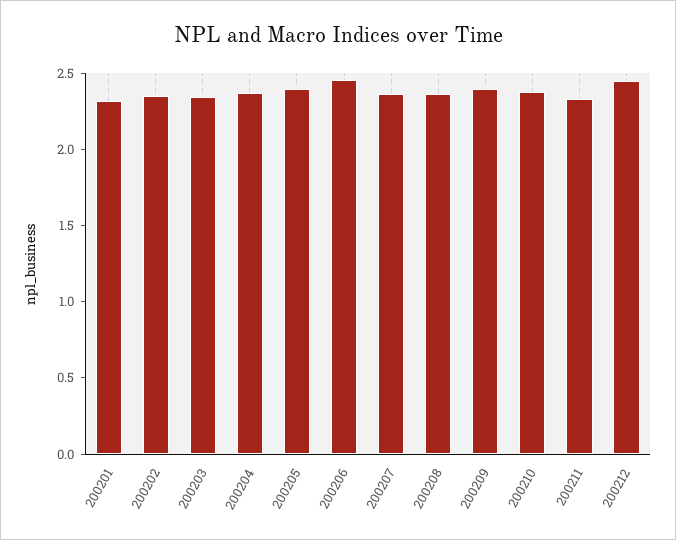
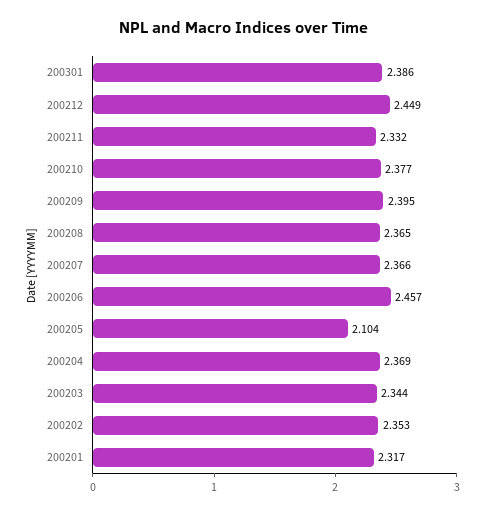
200205: 2.4 -> 2.104
200301: none -> 2.386

